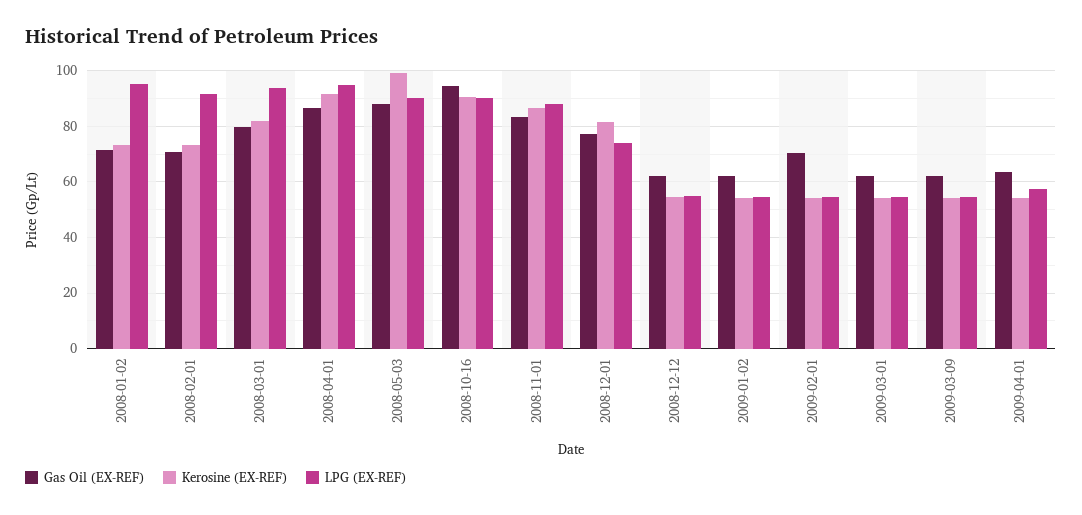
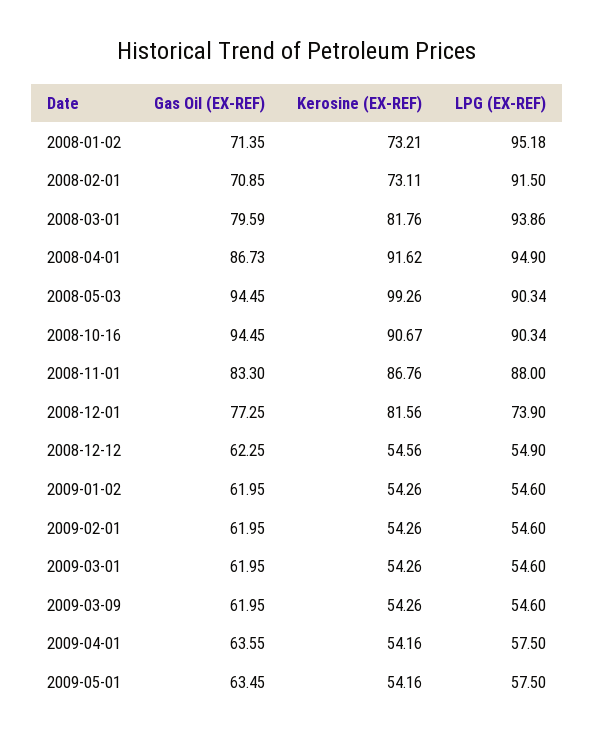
Gas Oil (EX-REF), 2008-05-03: 87.5 -> 94.45
Gas Oil (EX-REF), 2009-02-01: 70 -> 61.95
Gas Oil (EX-REF), 2009-05-01: none -> 63.45
Kerosine (EX-REF), 2009-05-01: none -> 54.16
LPG (EX-REF), 2009-05-01: none -> 57.5

